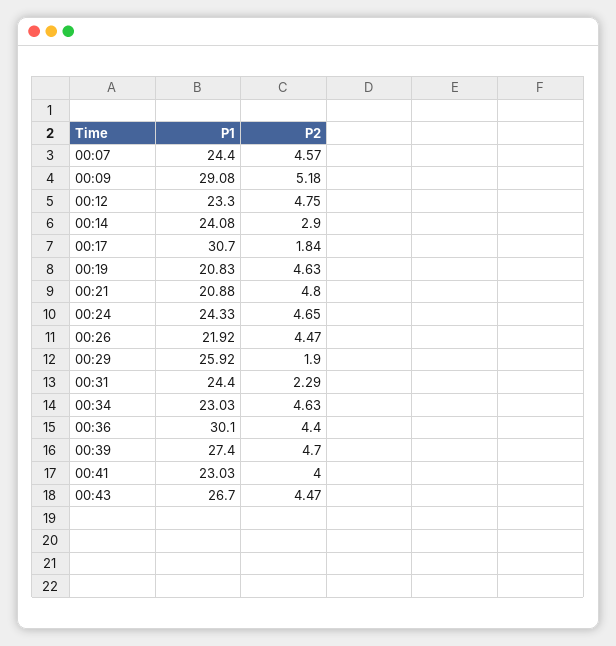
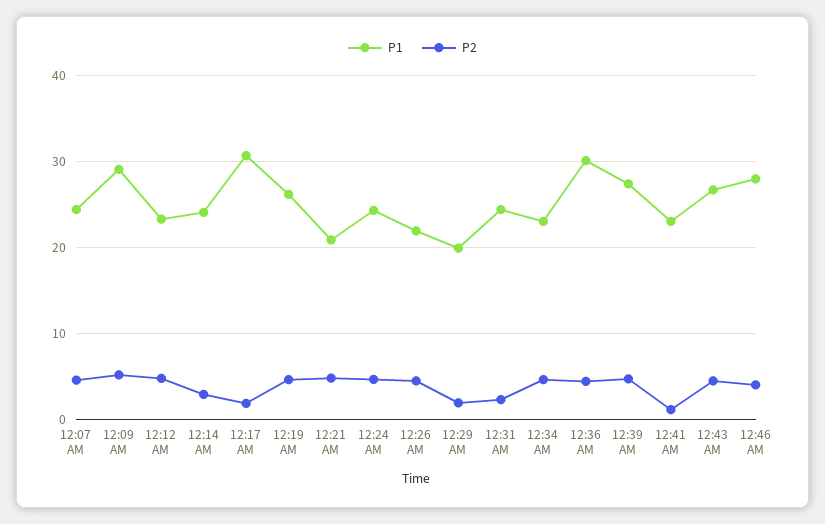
P1, 00:19: 20.83 -> 26
P1, 00:29: 25.92 -> 20
P2, 00:41: 4 -> 1
P1, 12:46 AM: none -> 28
P2, 12:46 AM: none -> 4

